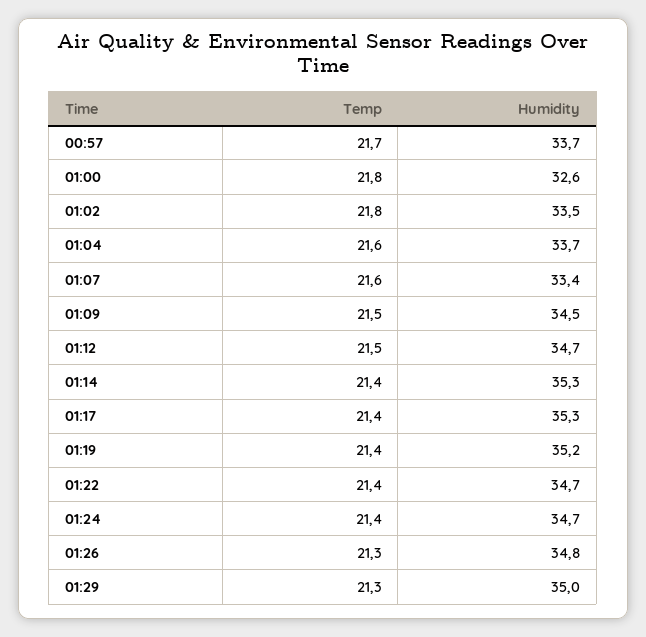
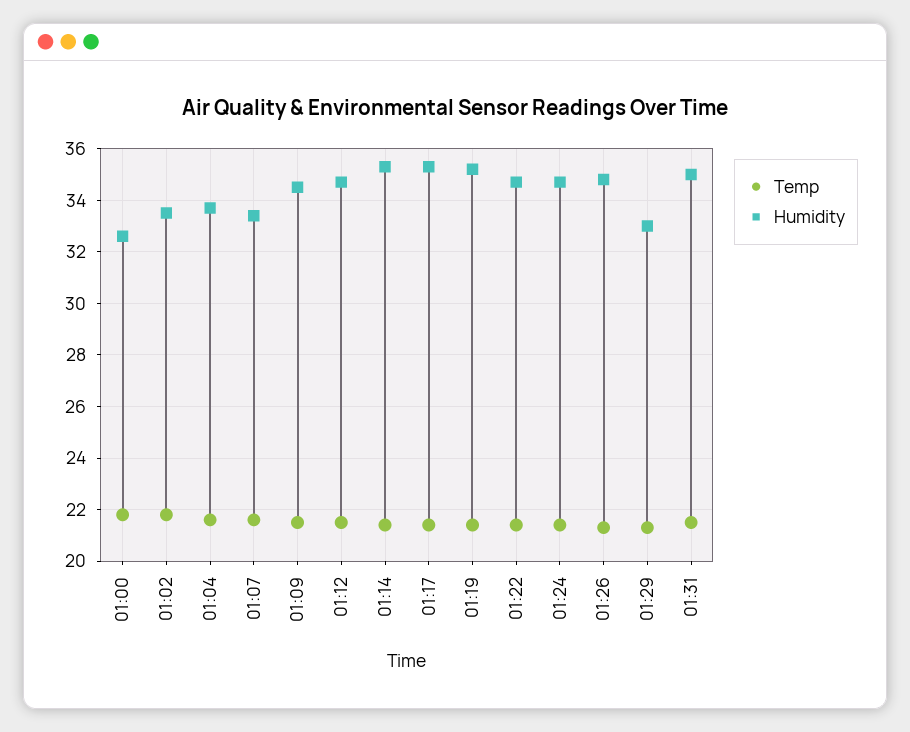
Temp, 00:57: 21.7 -> none
Humidity, 00:57: 33.7 -> none
Humidity, 01:29: 35 -> 33
Temp, 01:31: none -> 21.5
Humidity, 01:31: none -> 35

